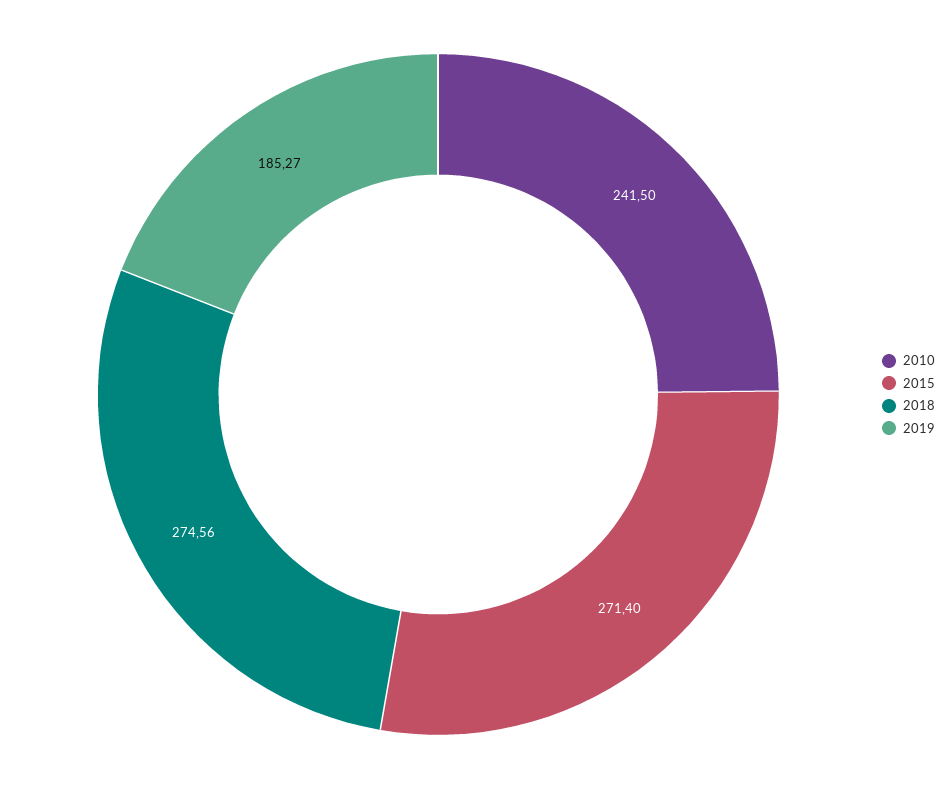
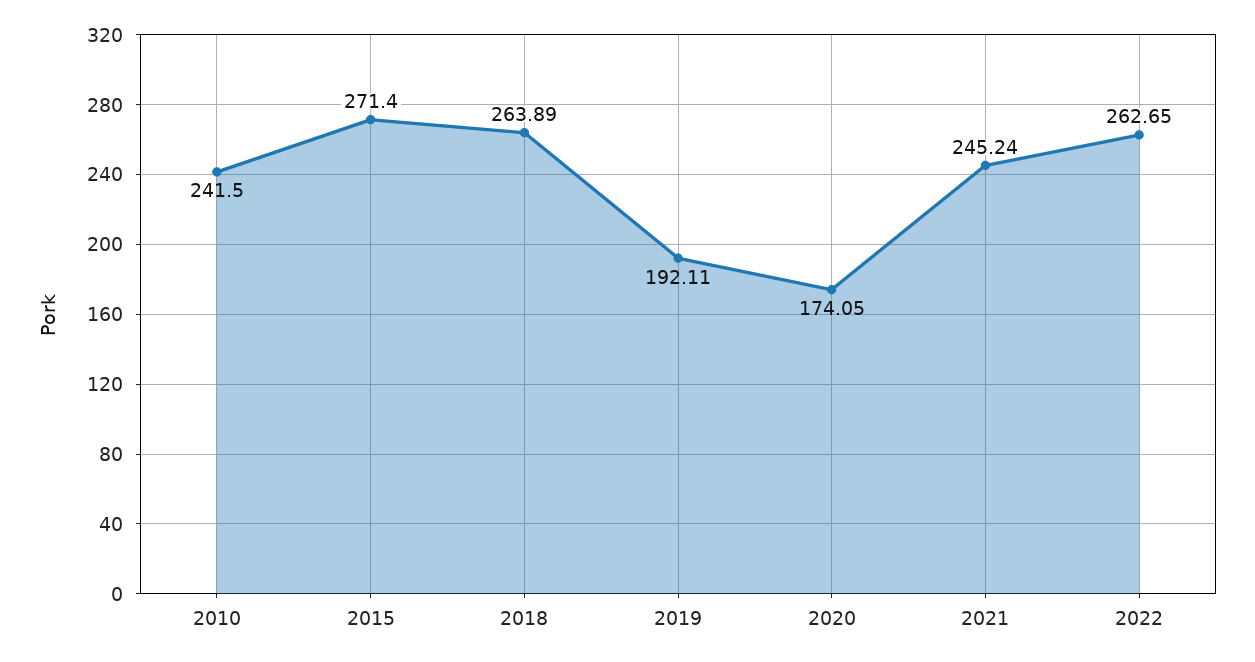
2018: 274.56 -> 263.89
2019: 185.27 -> 192.11
2020: none -> 174.05
2021: none -> 245.24
2022: none -> 262.65

